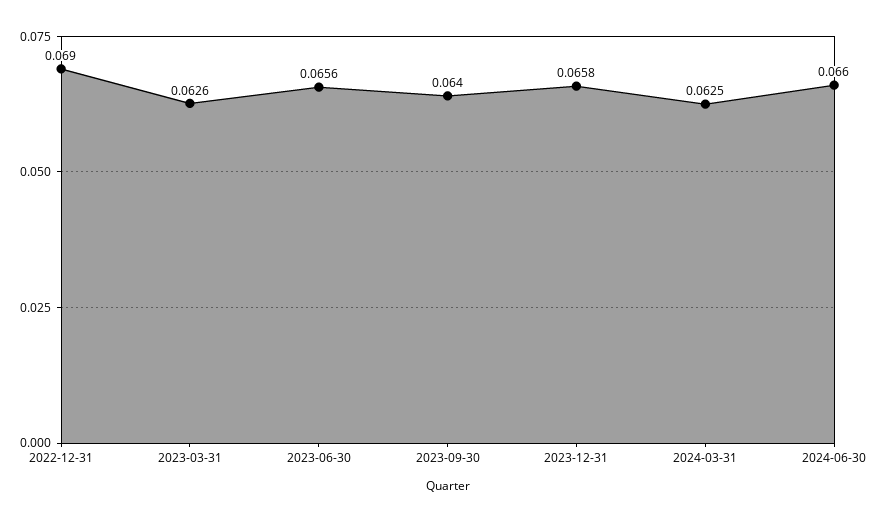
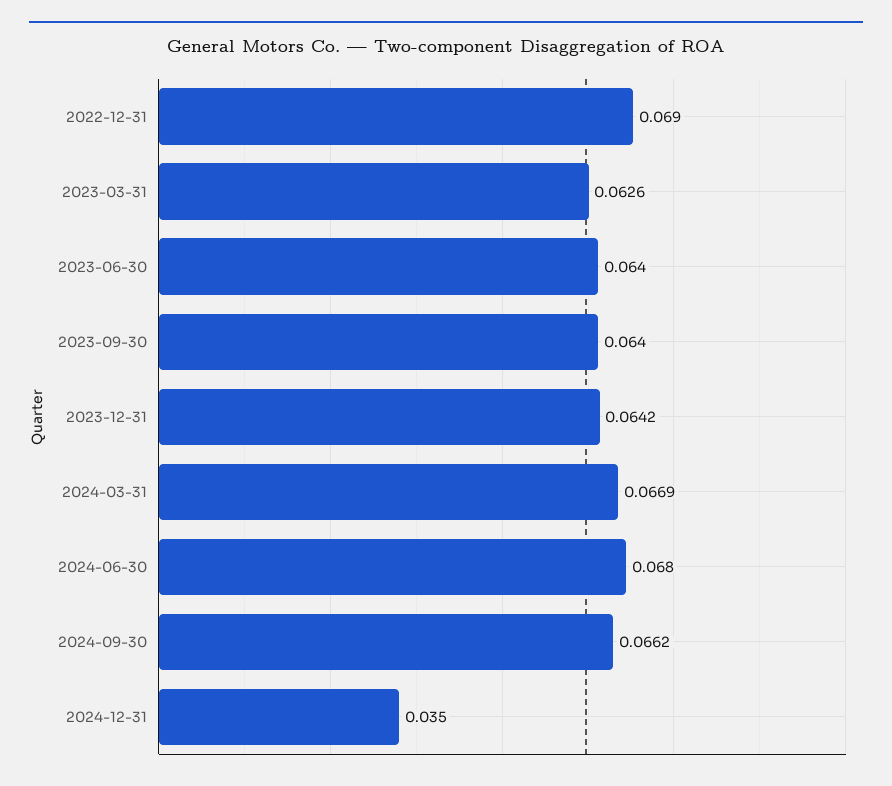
2023-06-30: 0.0656 -> 0.064
2023-12-31: 0.0658 -> 0.0642
2024-03-31: 0.0625 -> 0.0669
2024-06-30: 0.066 -> 0.068
2024-09-30: none -> 0.0662
2024-12-31: none -> 0.035

